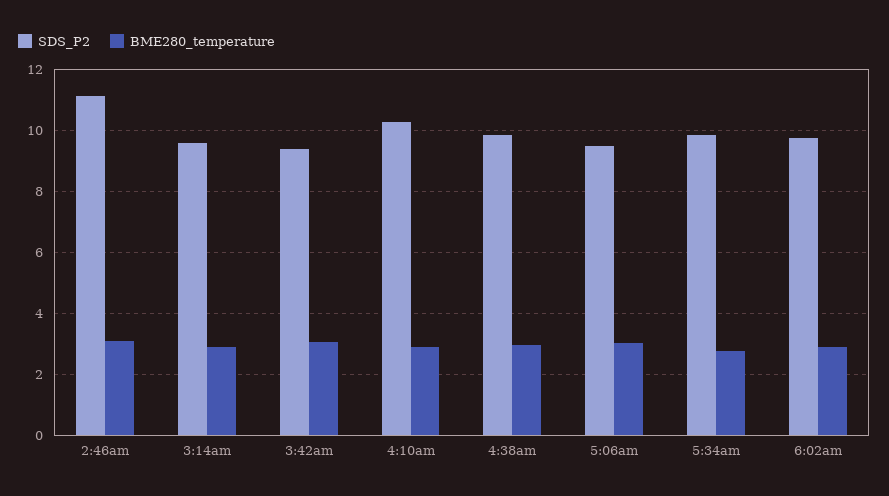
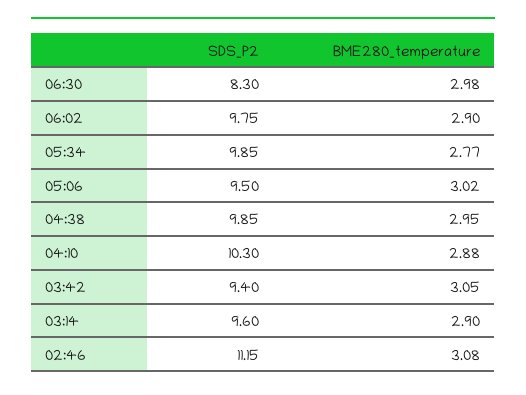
SDS_P2, 06:30: none -> 8.3
BME280_temperature, 06:30: none -> 2.98

